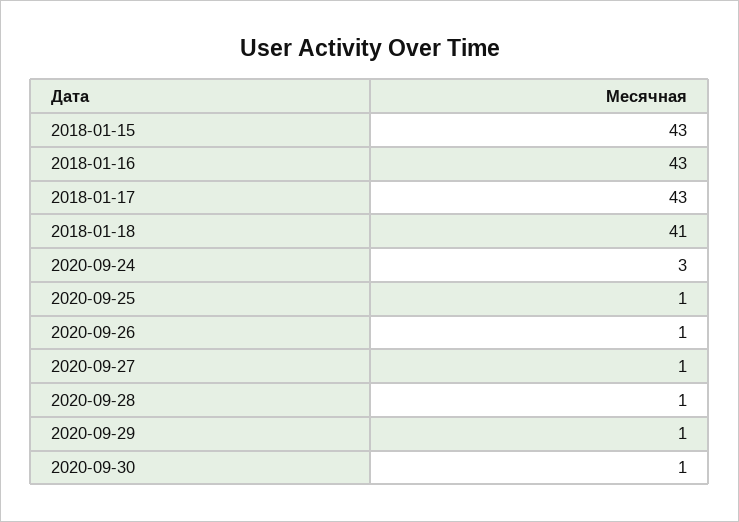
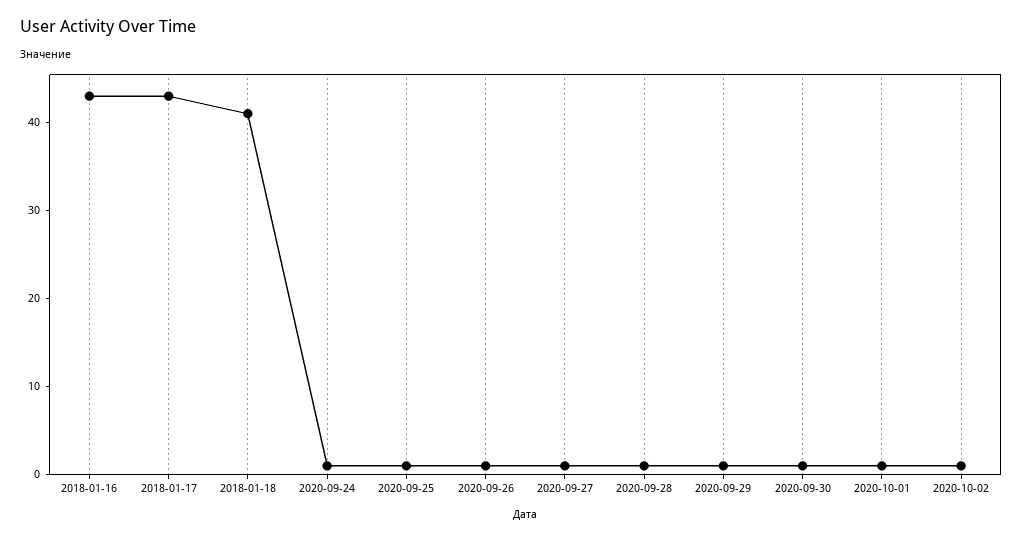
2018-01-15: 43 -> none
2020-09-24: 3 -> 1
2020-10-01: none -> 1
2020-10-02: none -> 1

